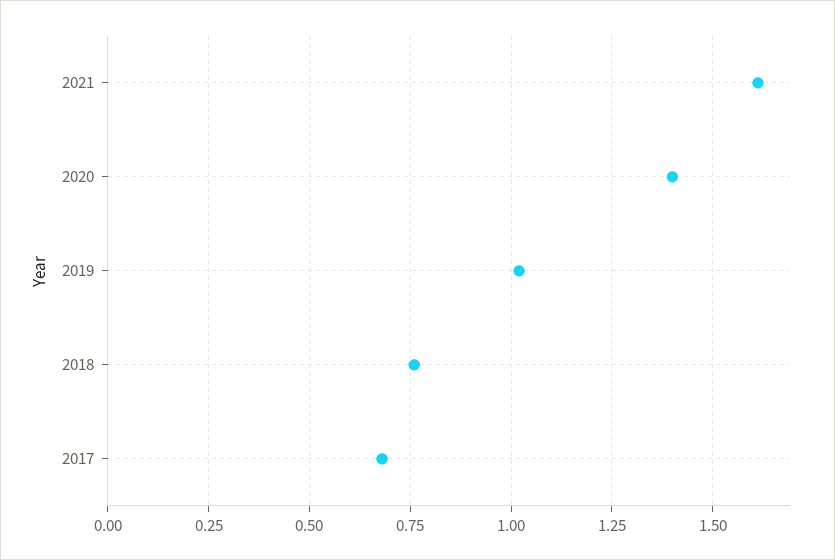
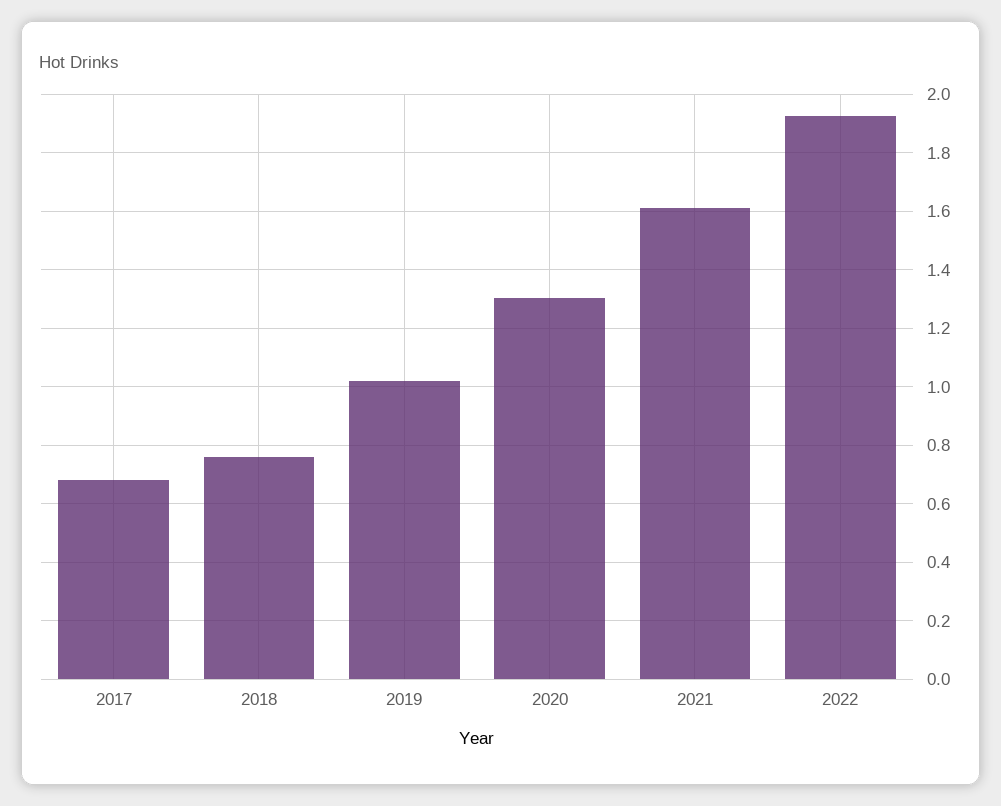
2020: 1.4 -> 1.3
2022: none -> 1.925

